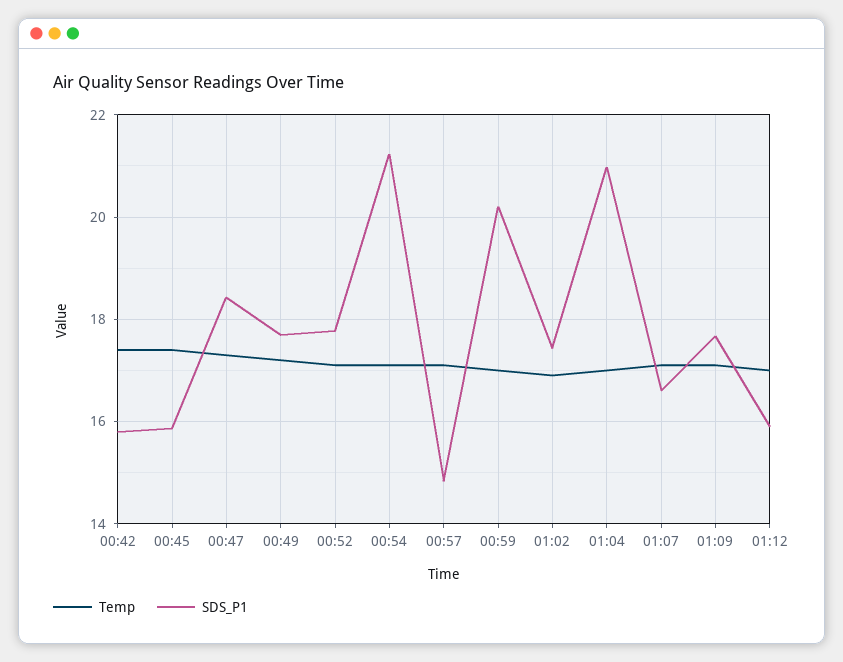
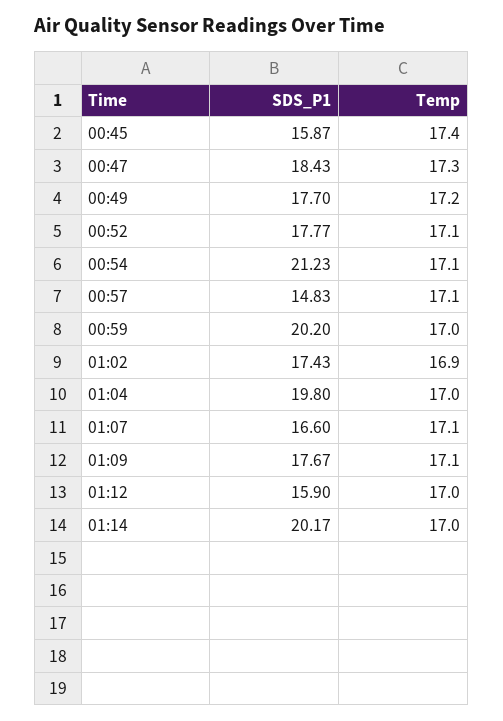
Temp, 00:42: 17.4 -> none
SDS_P1, 00:42: 15.8 -> none
SDS_P1, 01:04: 21 -> 19.8
SDS_P1, 01:14: none -> 20.17
Temp, 01:14: none -> 17

